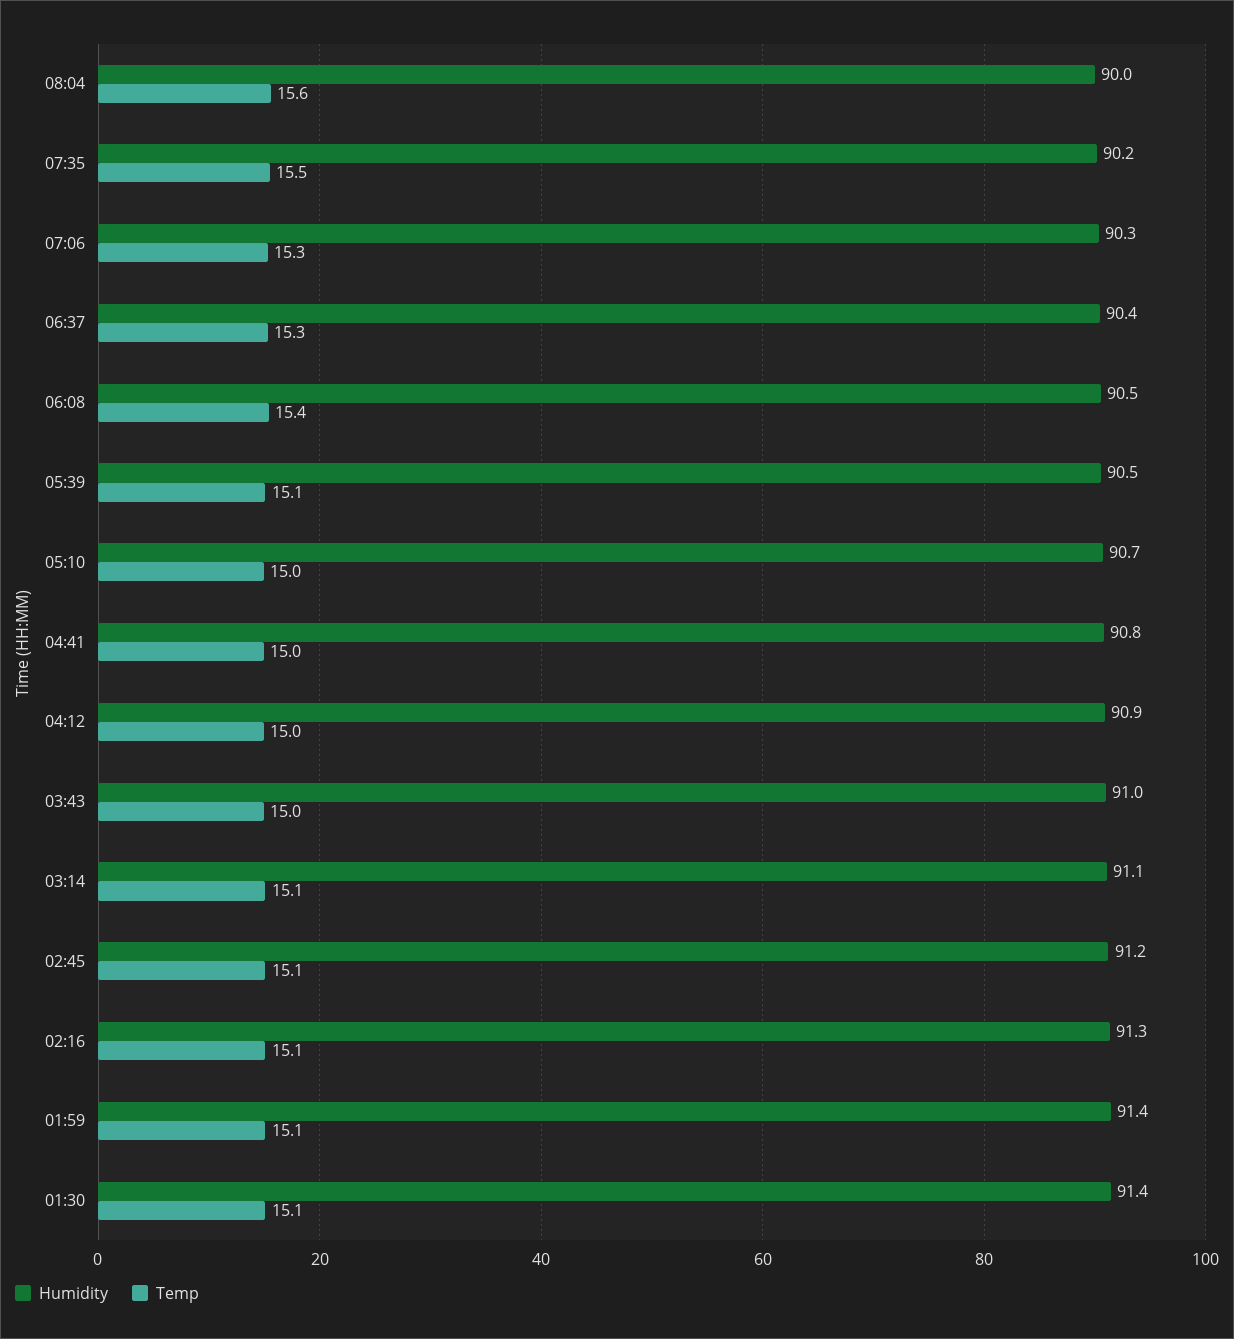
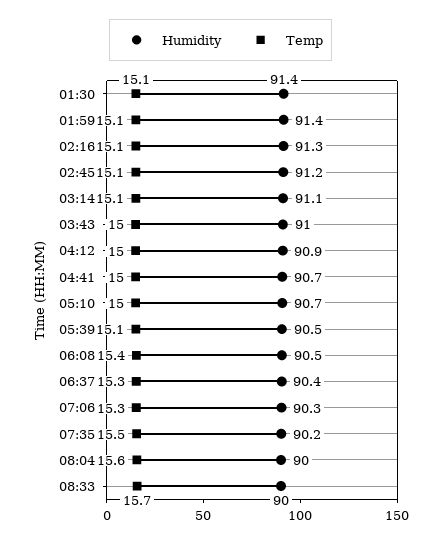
Humidity, 04:41: 90.8 -> 90.7
Humidity, 08:33: none -> 90
Temp, 08:33: none -> 15.7

